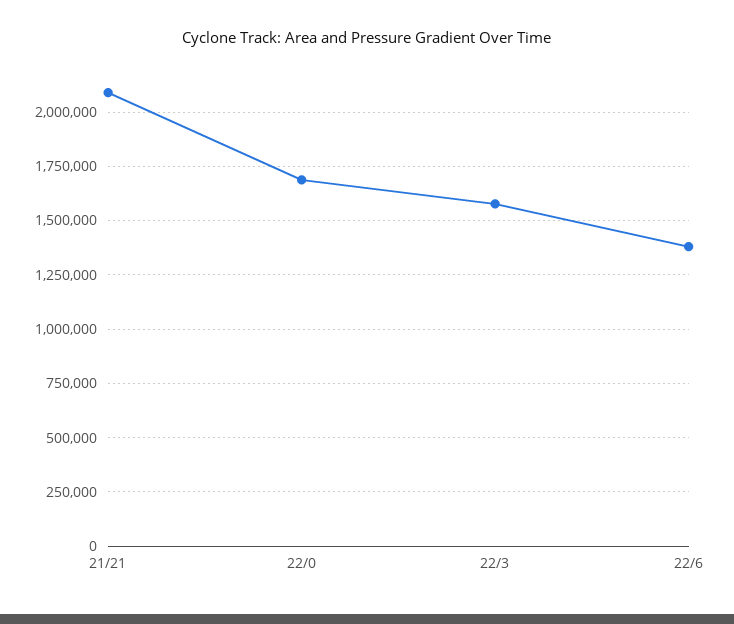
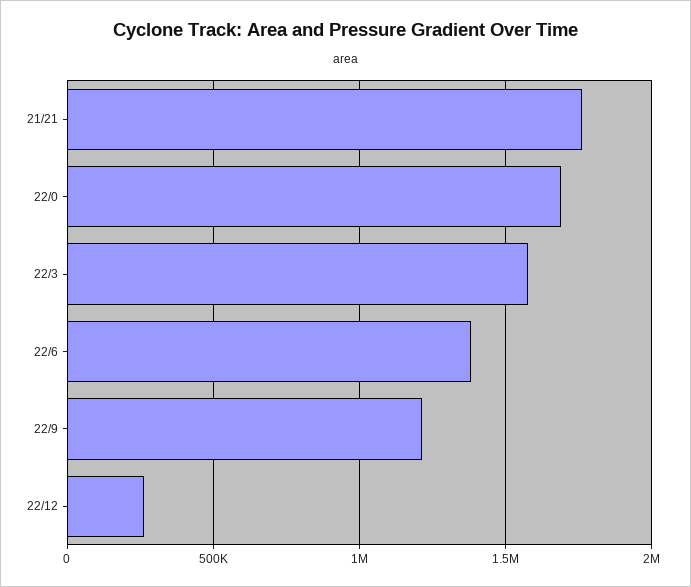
21/21: 2100000 -> 1750000
22/9: none -> 1200000
22/12: none -> 250000

